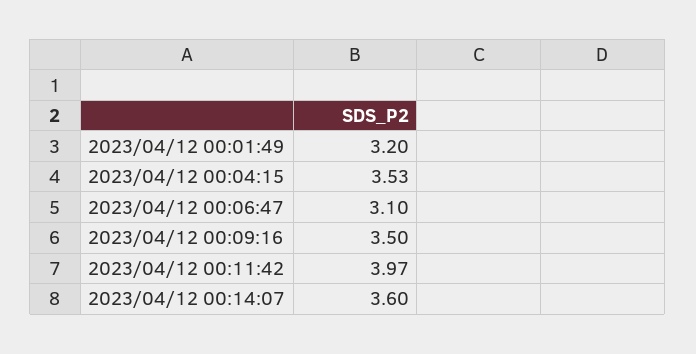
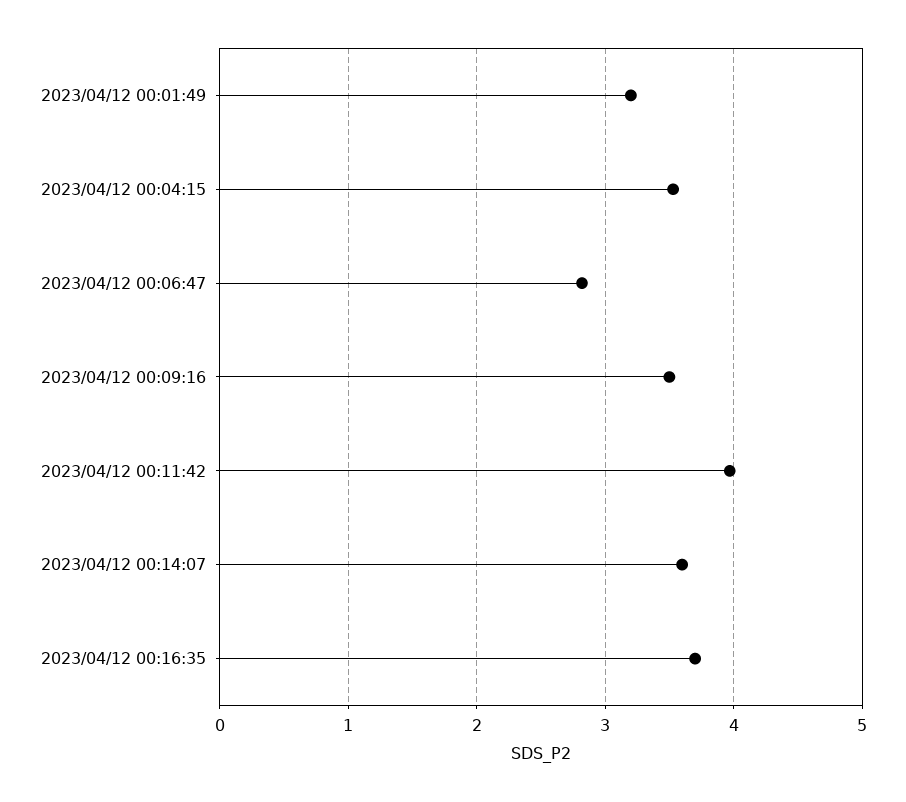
2023/04/12 00:06:47: 3.1 -> 2.8
2023/04/12 00:16:35: none -> 3.7

